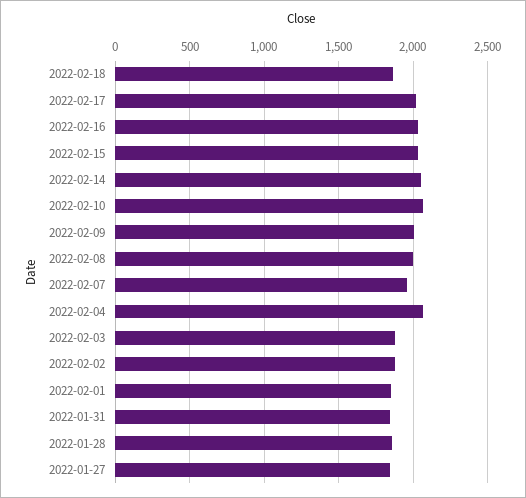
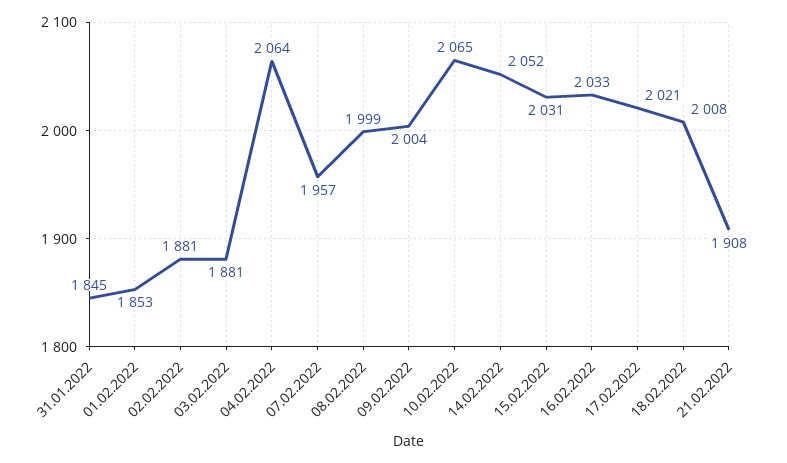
2022-02-18: 1850 -> 2008
2022-01-28: 1850 -> none
2022-01-27: 1850 -> none
21.02.2022: none -> 1908

